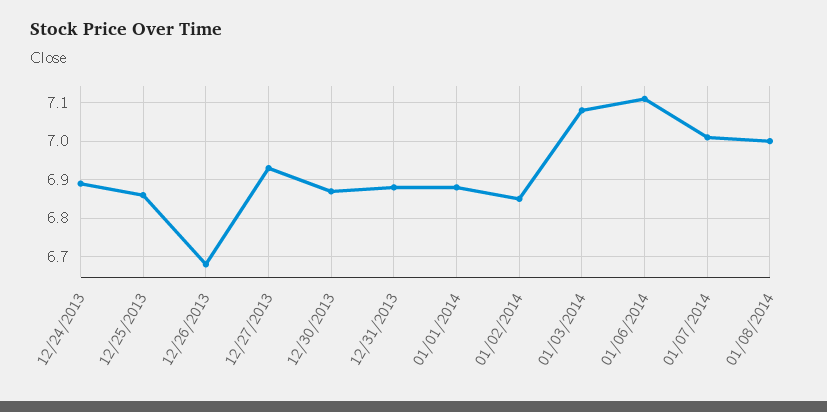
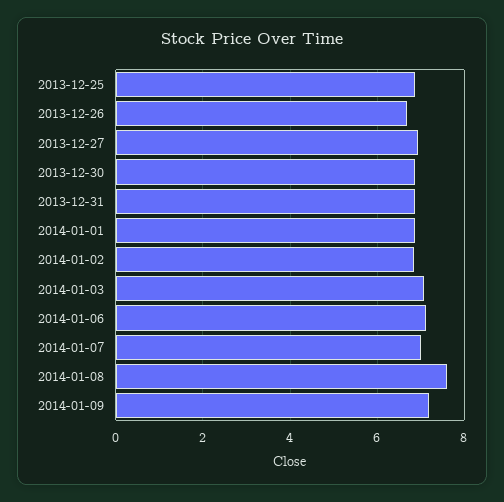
12/24/2013: 6.9 -> none
01/08/2014: 7 -> 7.6
2014-01-09: none -> 7.2

